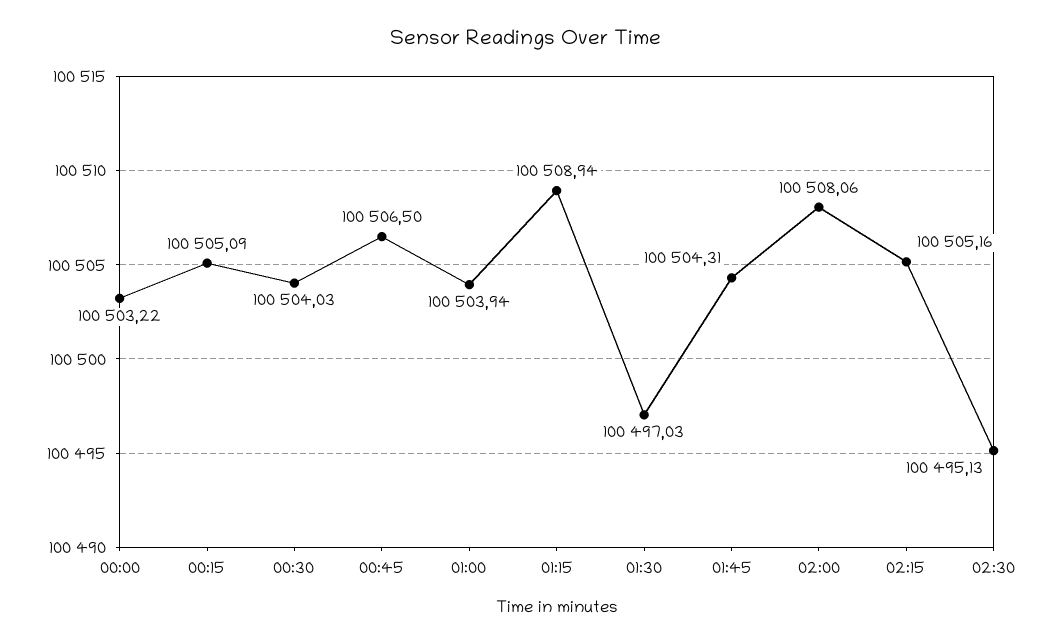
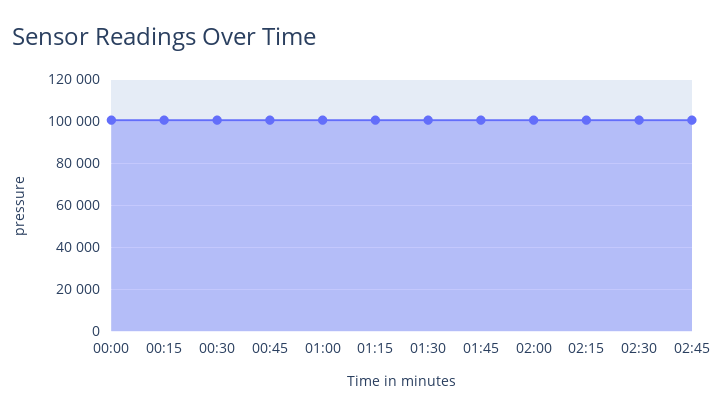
02:45: none -> 100000

